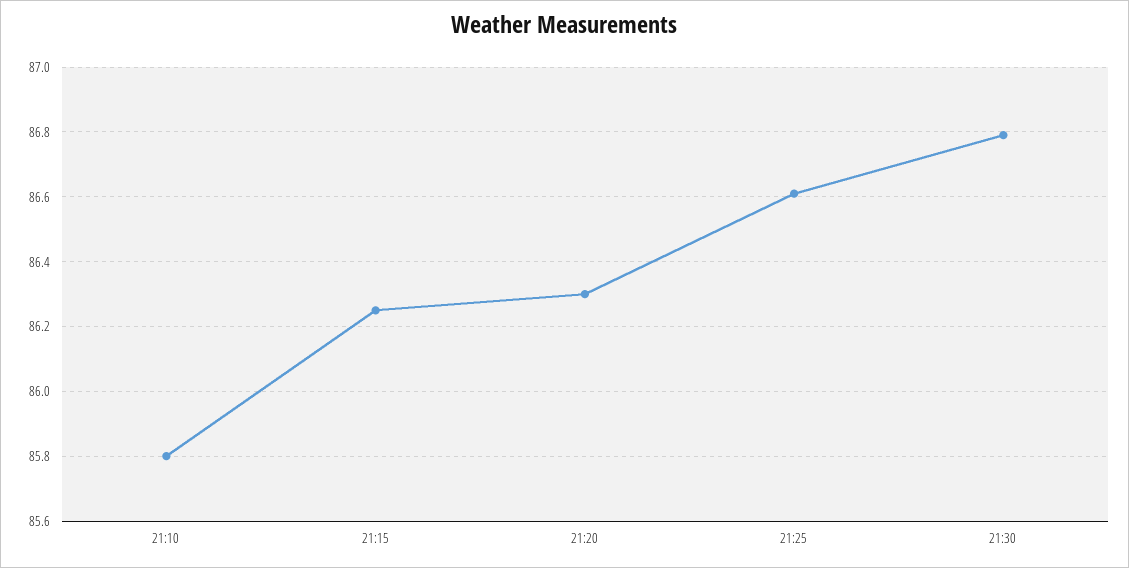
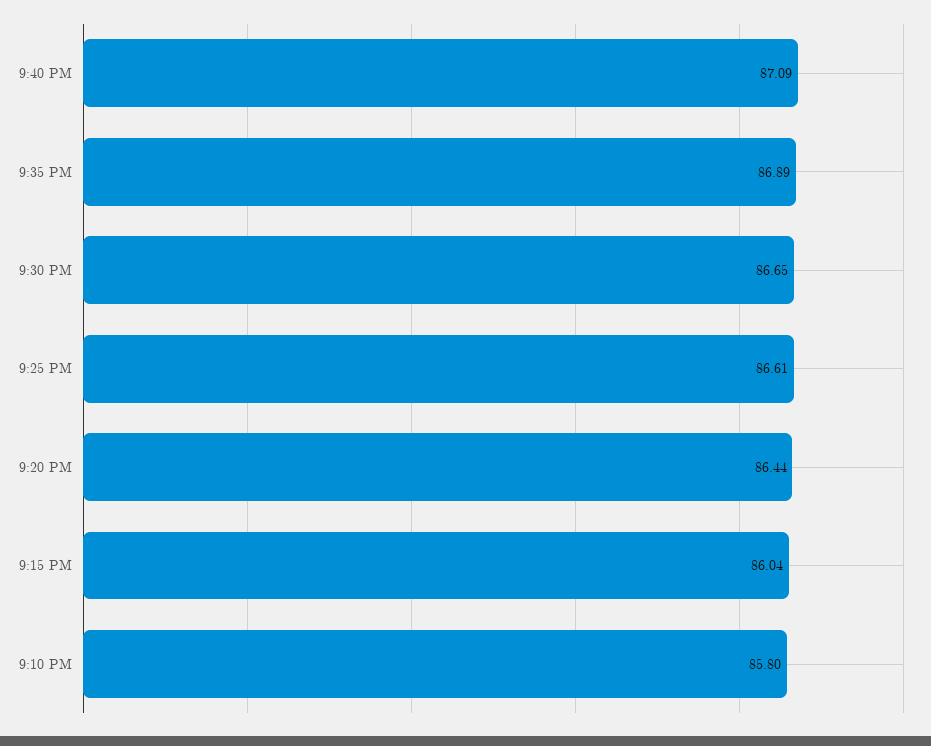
21:15: 86.25 -> 86.04
21:20: 86.3 -> 86.44
21:30: 86.8 -> 86.65
9:40 PM: none -> 87.09
9:35 PM: none -> 86.89

